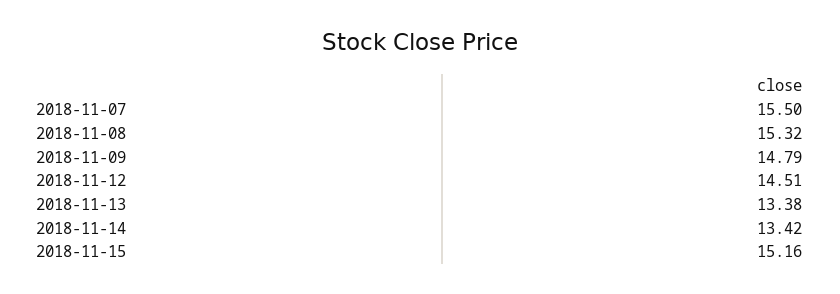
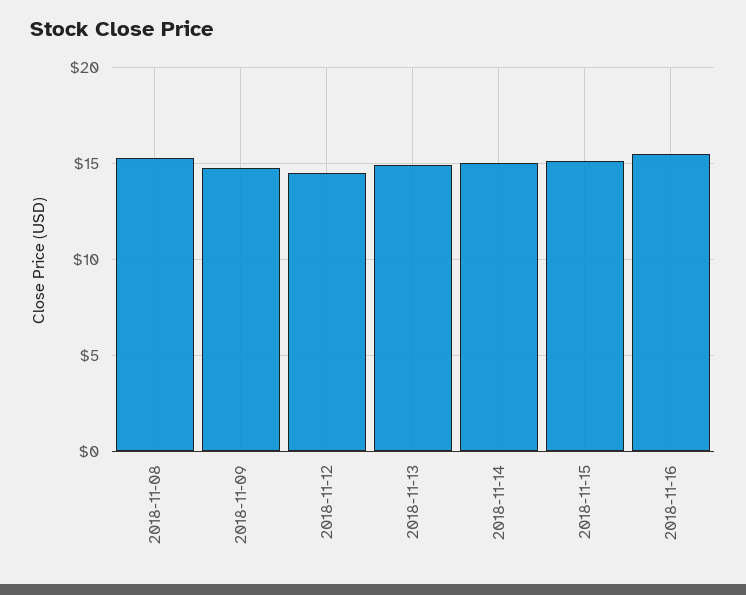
2018-11-07: 15.5 -> none
2018-11-13: 13.38 -> 15
2018-11-14: 13.42 -> 15
2018-11-16: none -> 15.5

